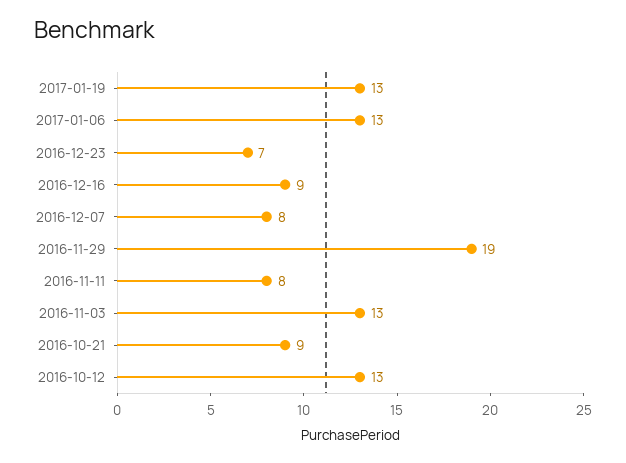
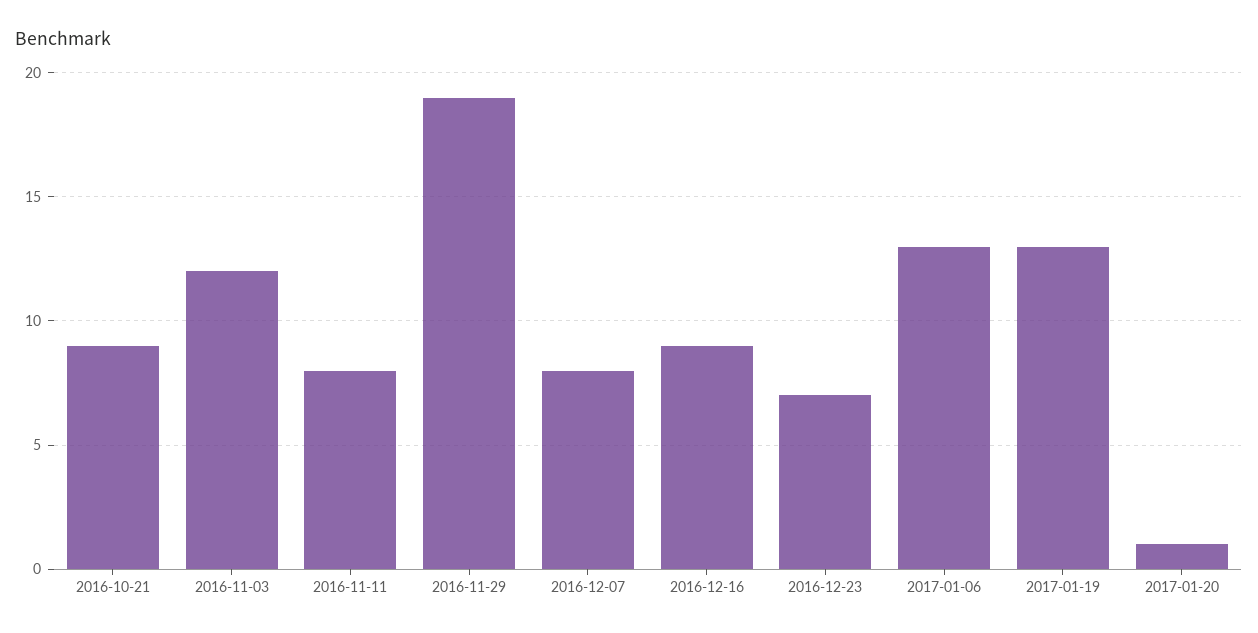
2016-11-03: 13 -> 12
2016-10-12: 13 -> none
2017-01-20: none -> 1

